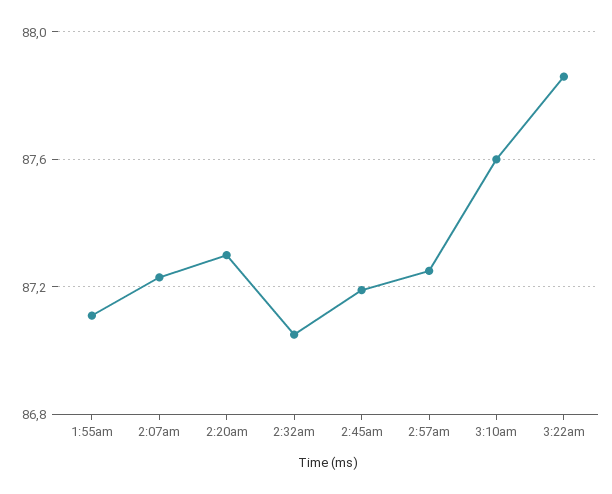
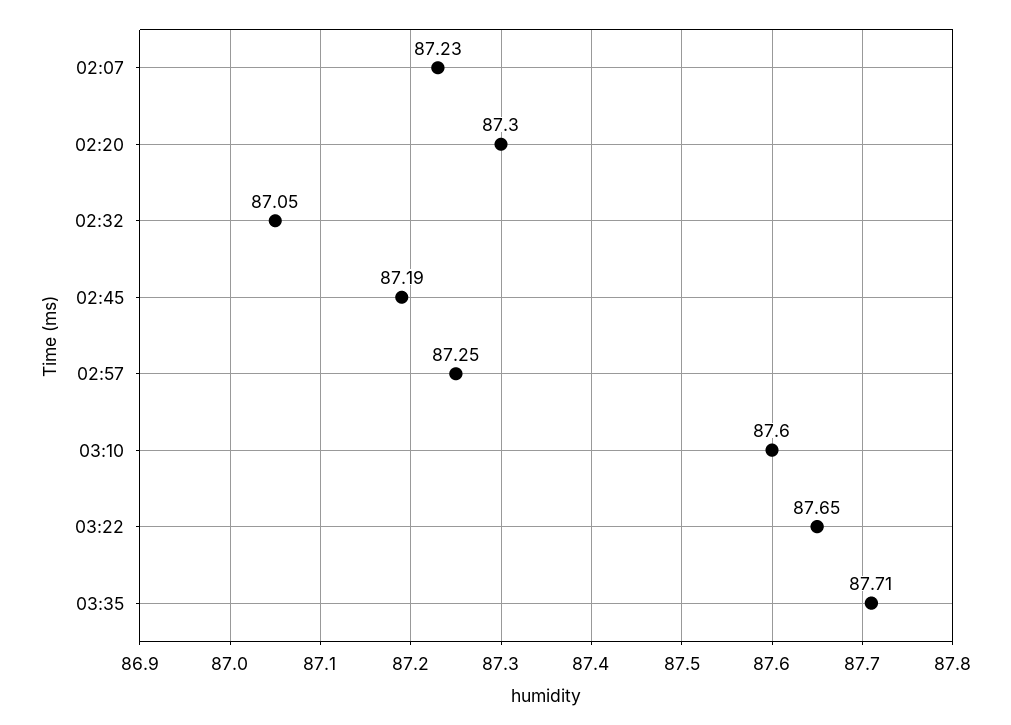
1:55am: 87.1 -> none
3:22am: 87.85 -> 87.65
03:35: none -> 87.71

